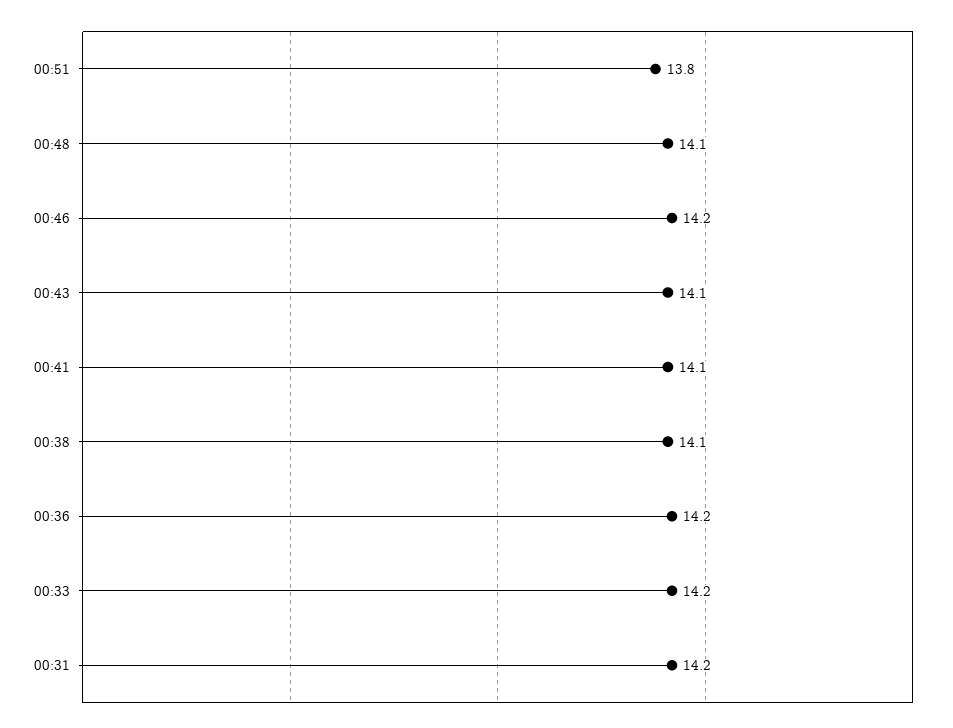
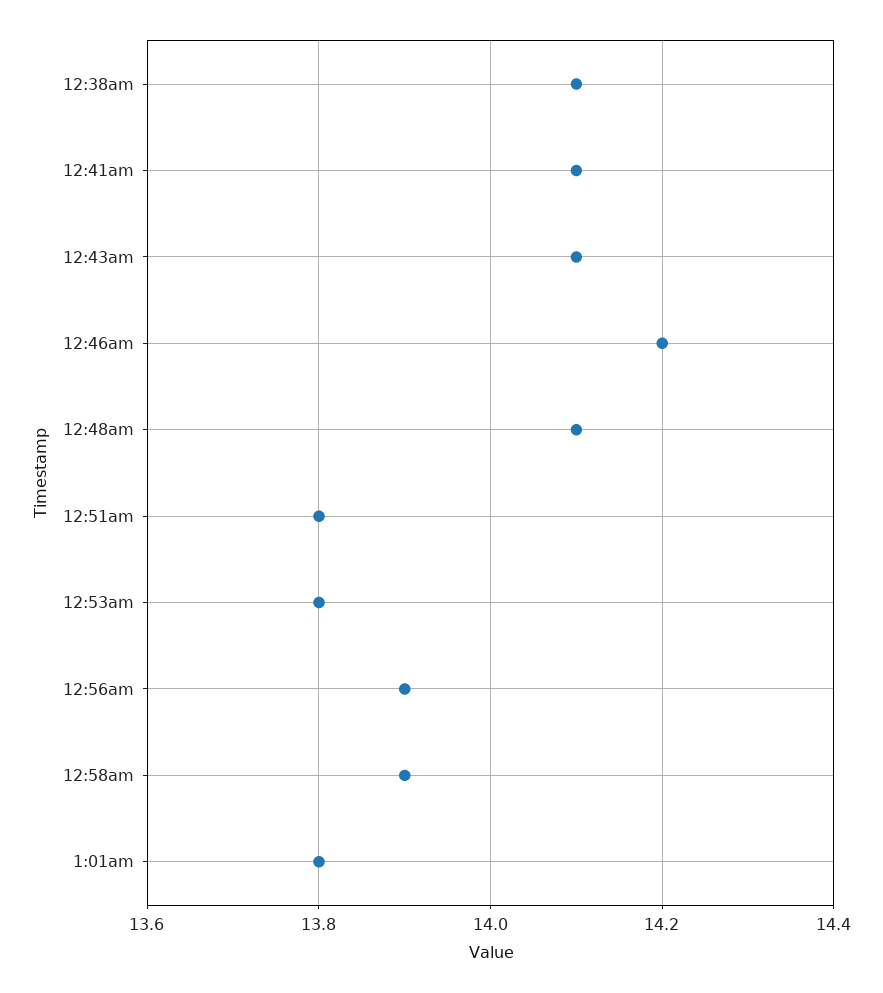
00:36: 14.2 -> none
00:33: 14.2 -> none
00:31: 14.2 -> none
12:53am: none -> 13.8
12:56am: none -> 13.9
12:58am: none -> 13.9
1:01am: none -> 13.8

